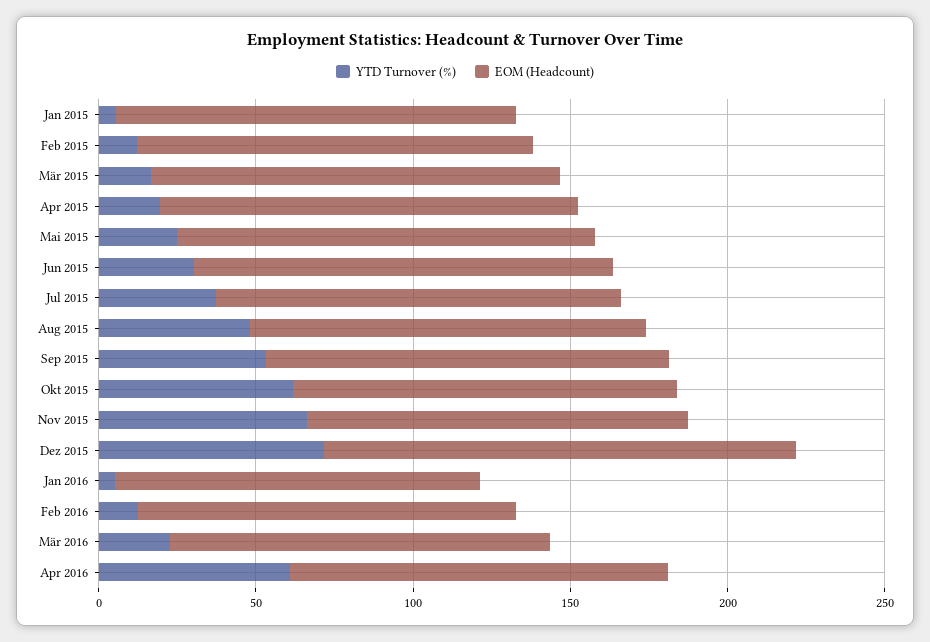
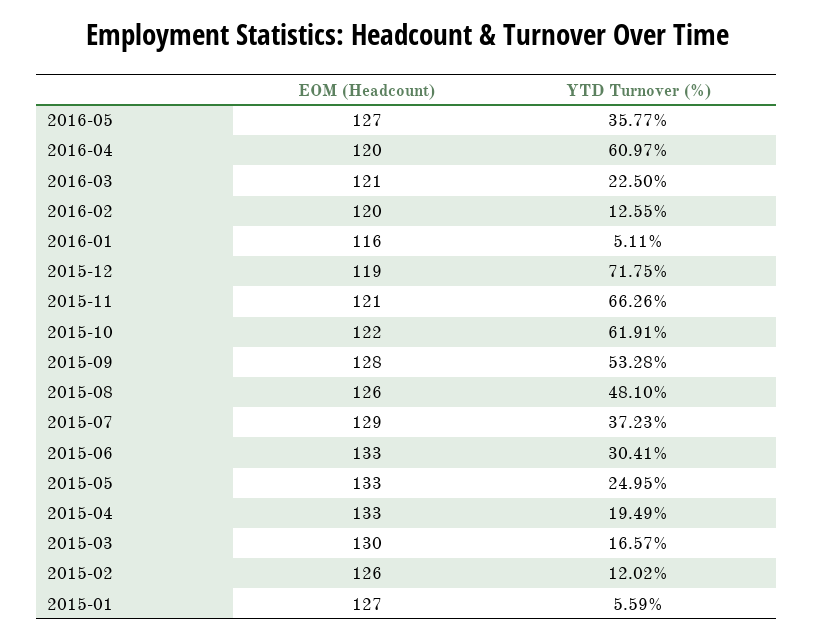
EOM (Headcount), Dez 2015: 150 -> 119
EOM (Headcount), 2016-05: none -> 127
YTD Turnover (%), 2016-05: none -> 35.77

